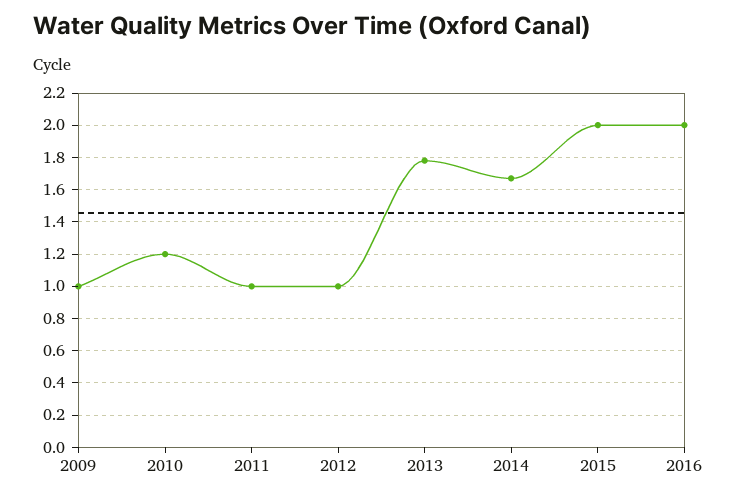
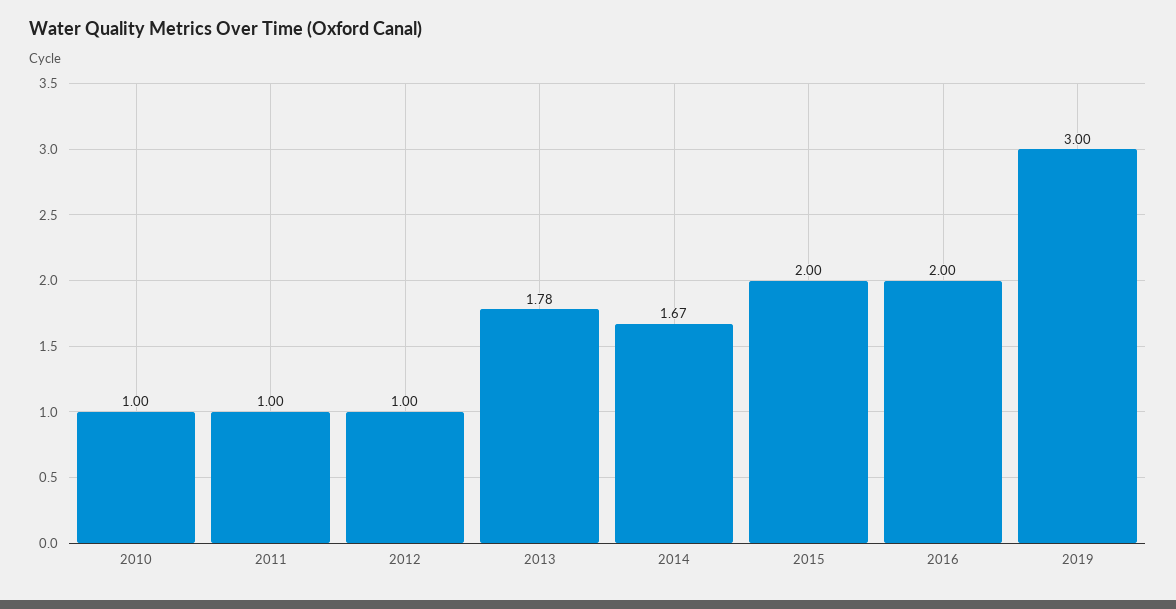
2009: 1 -> none
2010: 1.2 -> 1
2019: none -> 3

